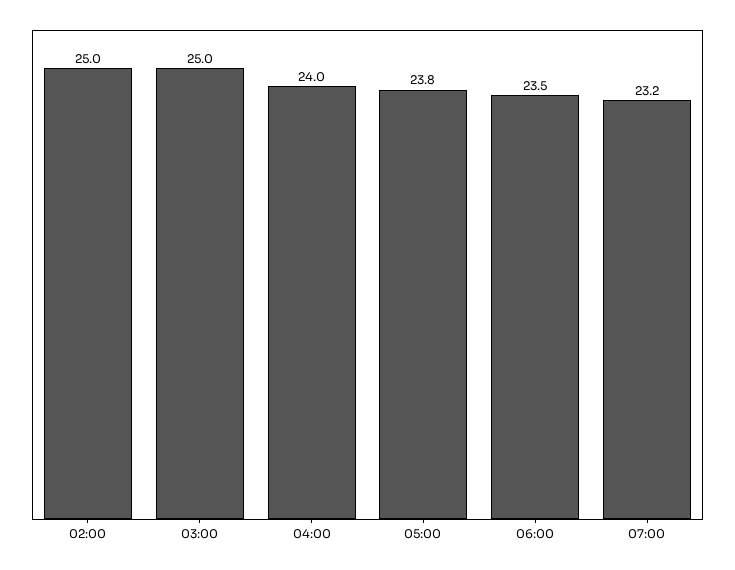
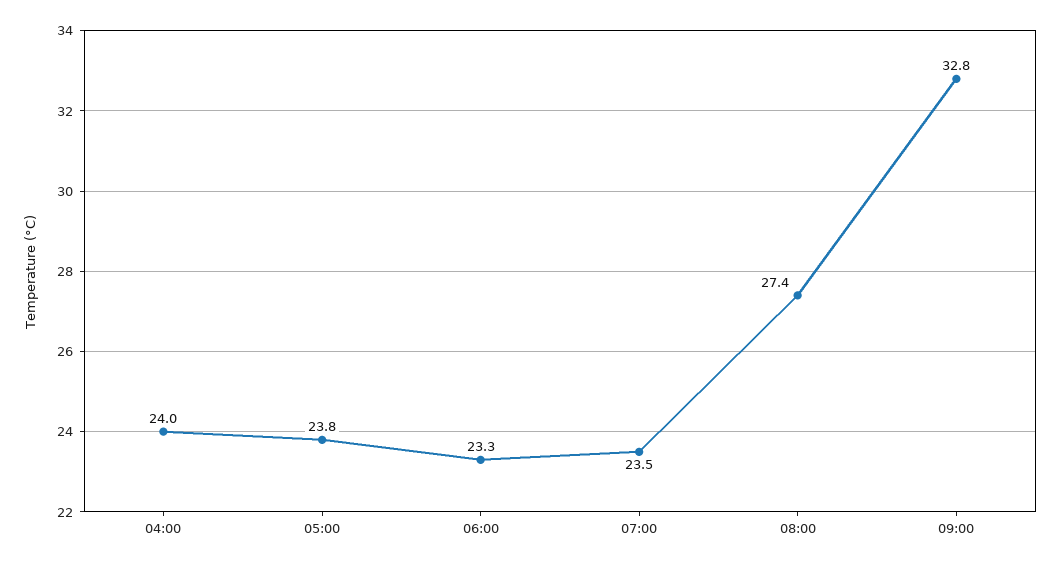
02:00: 25 -> none
03:00: 25 -> none
06:00: 23.5 -> 23.3
07:00: 23.2 -> 23.5
08:00: none -> 27.4
09:00: none -> 32.8

